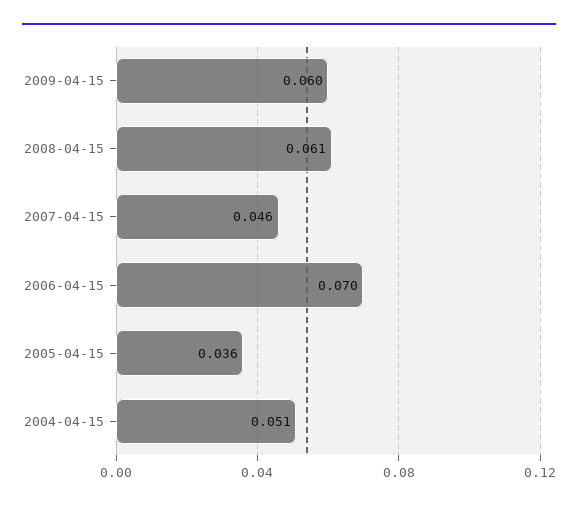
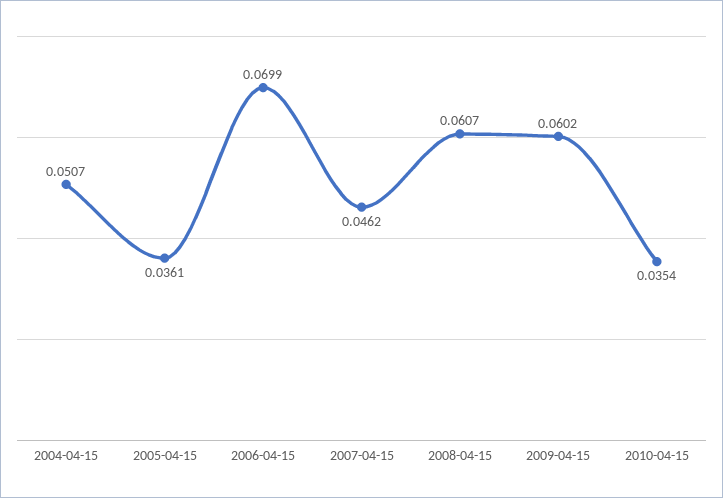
2010-04-15: none -> 0.0354

